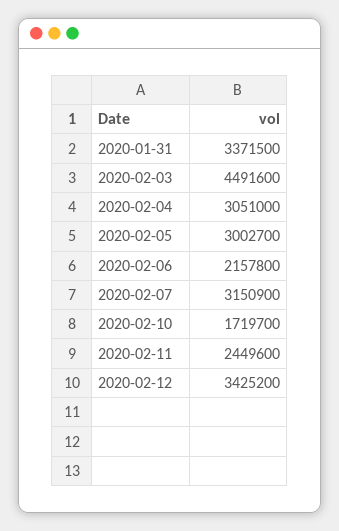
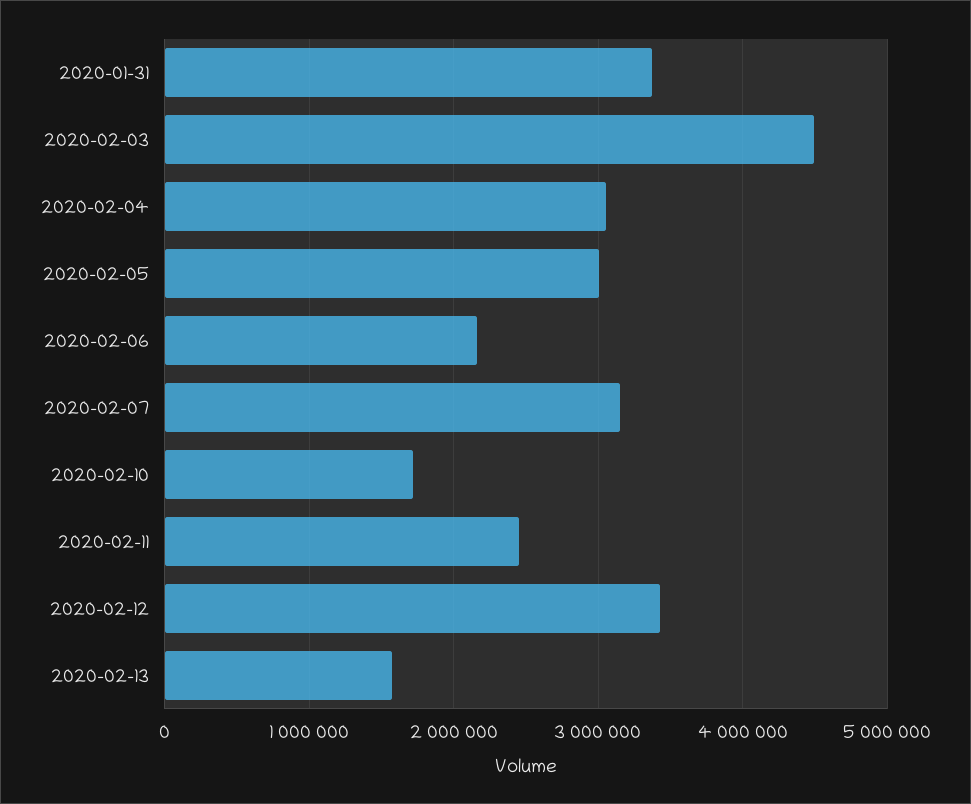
2020-02-13: none -> 1600000

